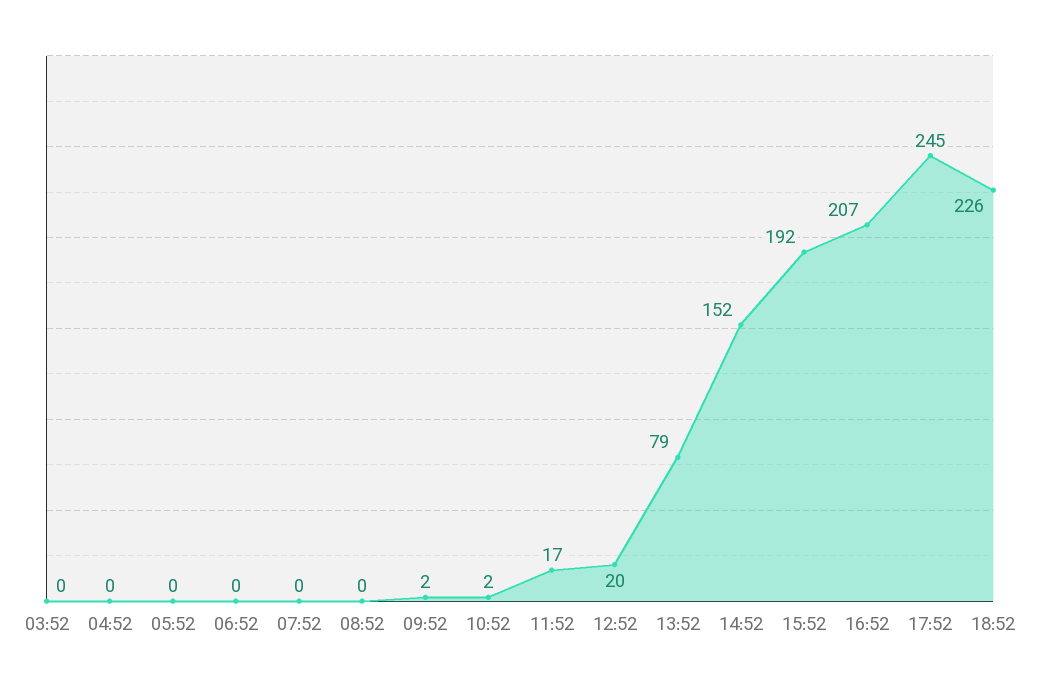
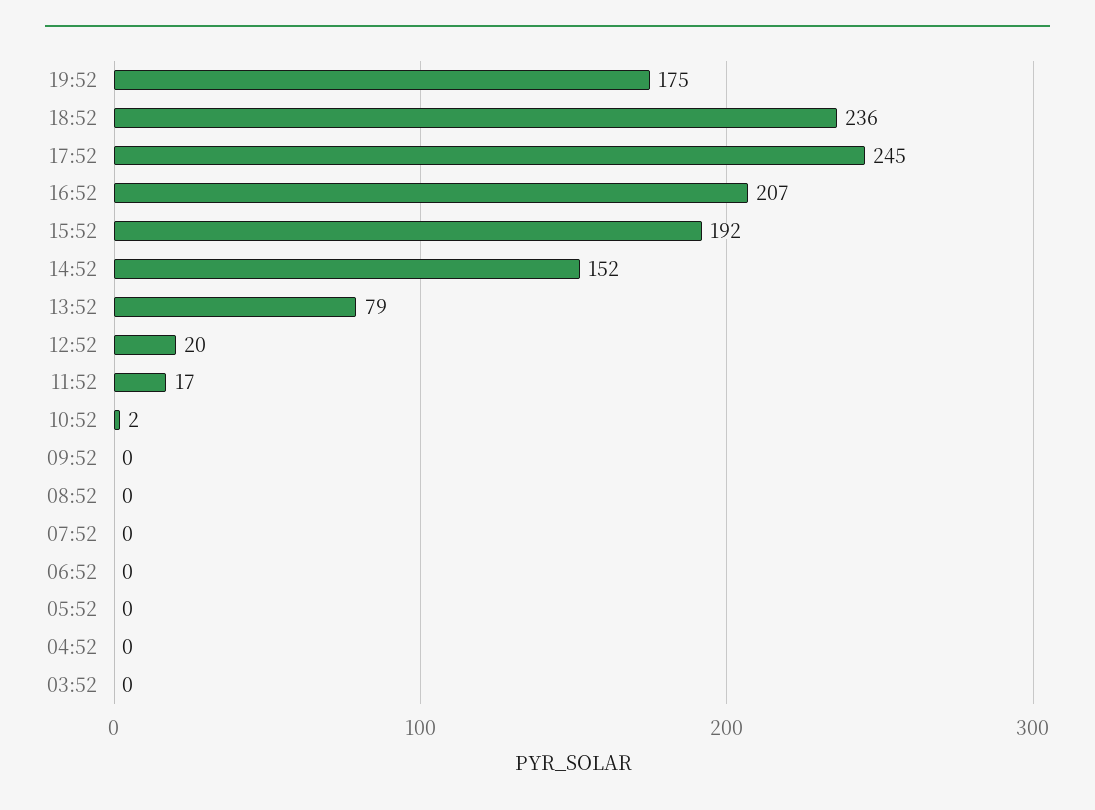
09:52: 2 -> 0
18:52: 226 -> 236
19:52: none -> 175

